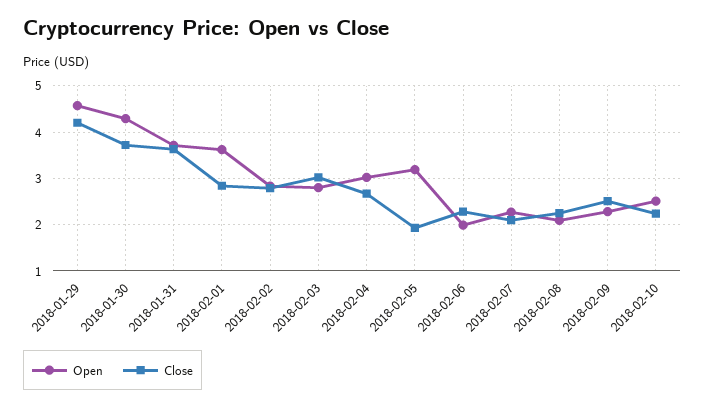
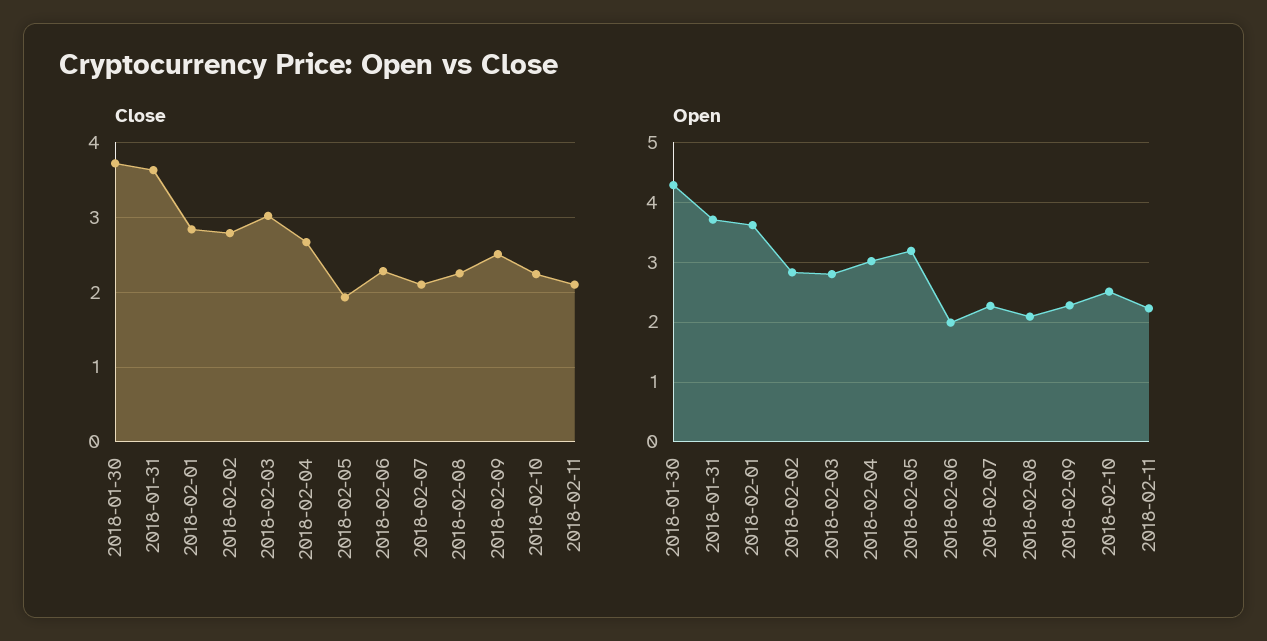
Open, 2018-01-29: 4.6 -> none
Close, 2018-01-29: 4.2 -> none
Close, 2018-02-11: none -> 2.1
Open, 2018-02-11: none -> 2.2

